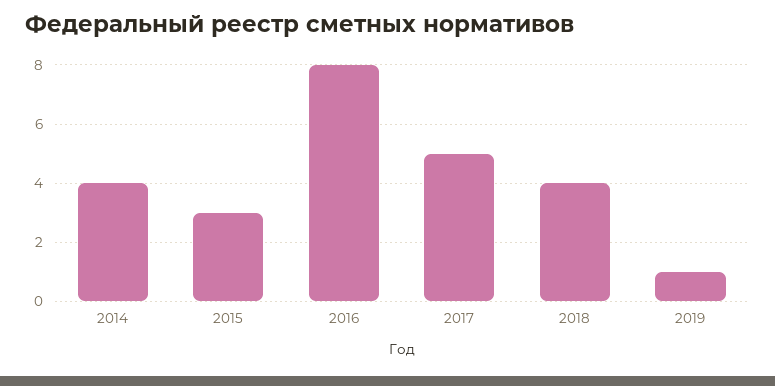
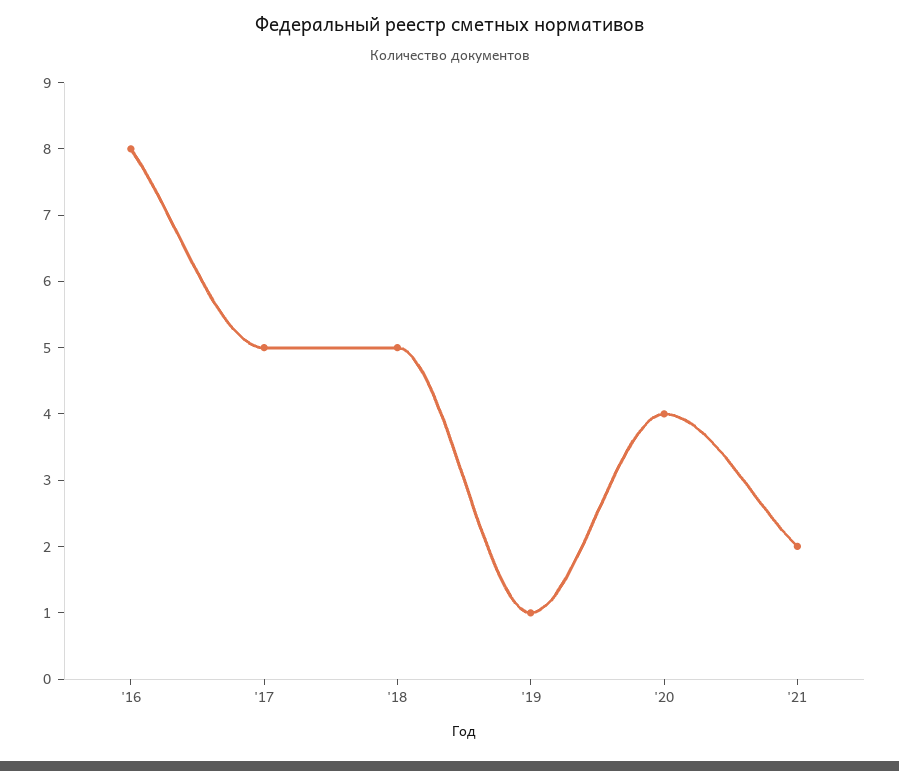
2014: 4 -> none
2015: 3 -> none
2018: 4 -> 5
'20: none -> 4
'21: none -> 2

